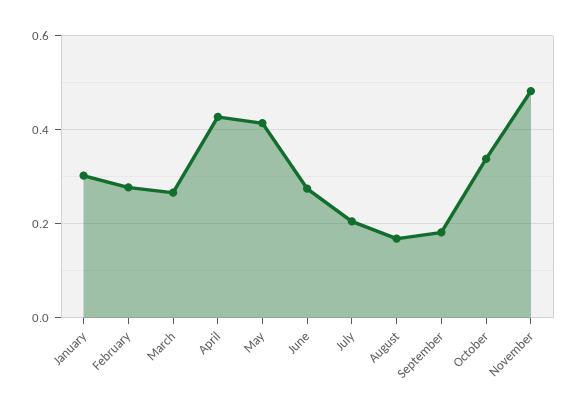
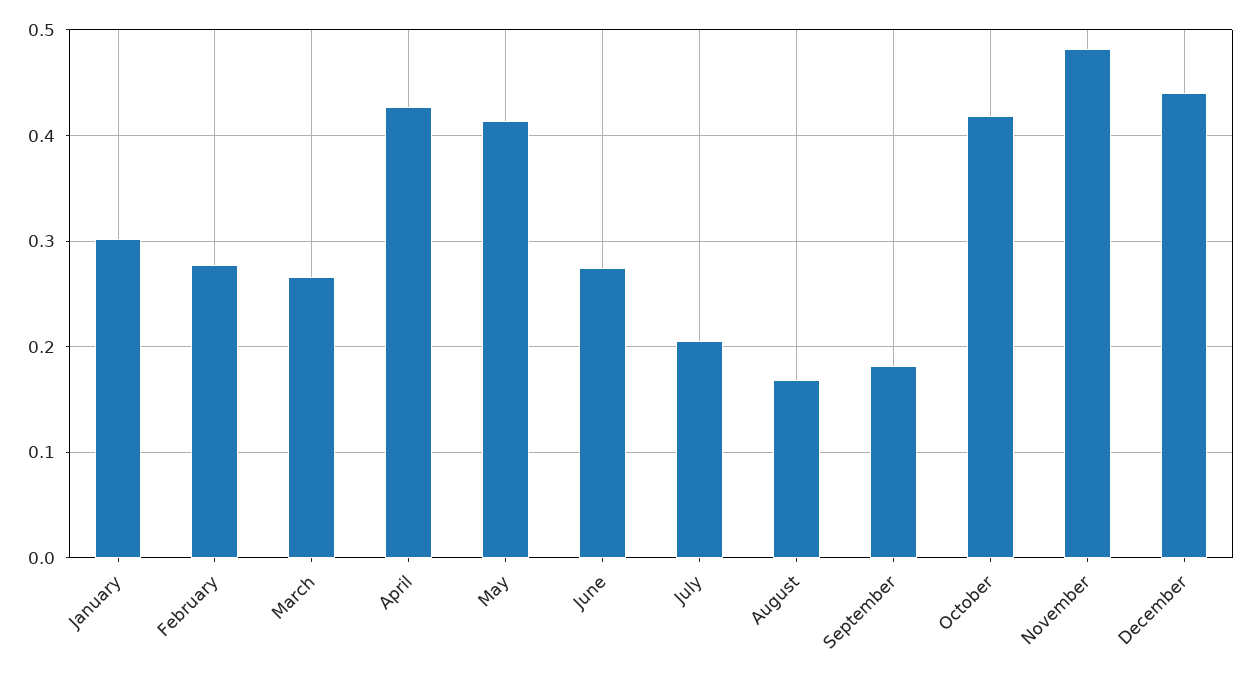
October: 0.34 -> 0.42
December: none -> 0.44

